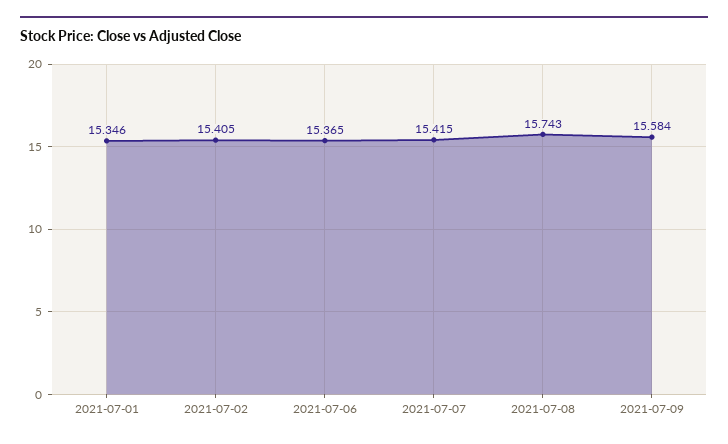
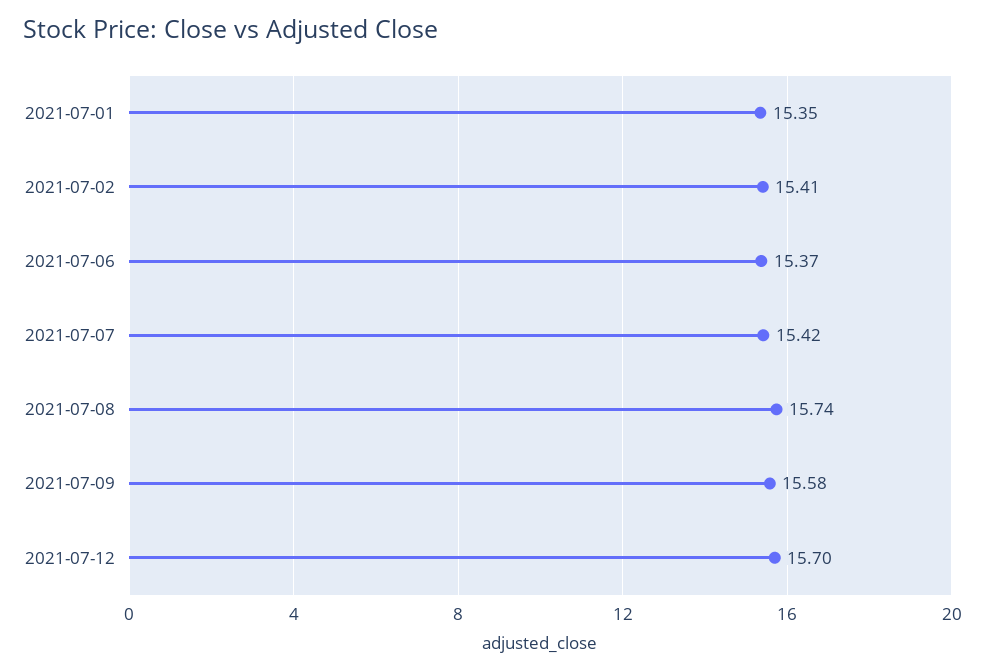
2021-07-12: none -> 15.7

